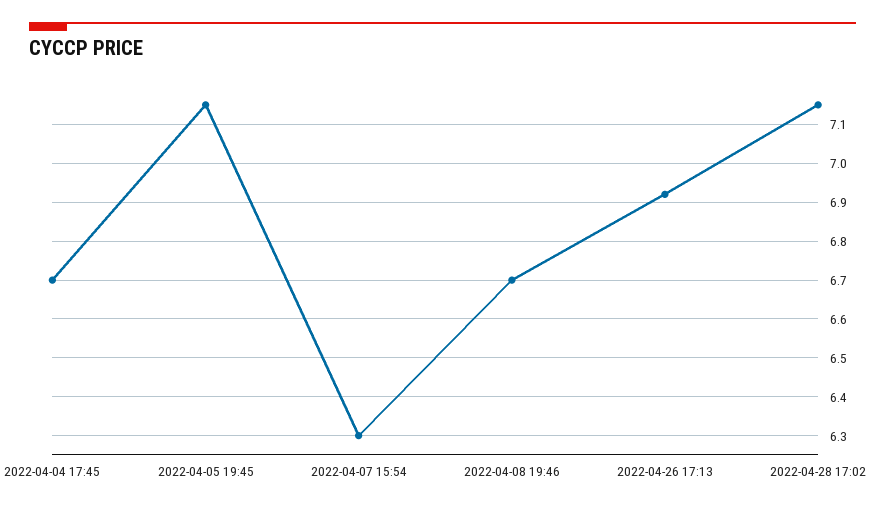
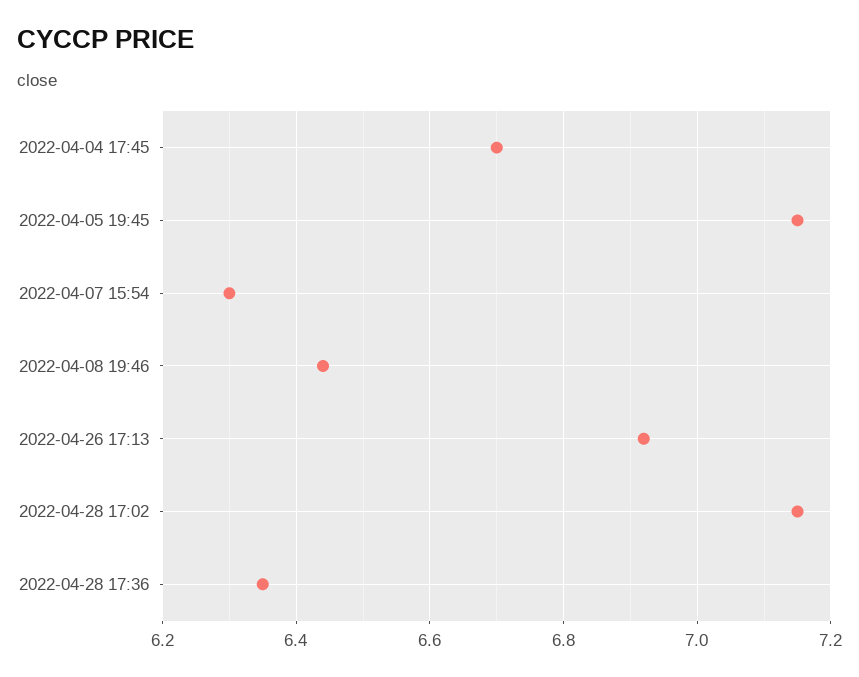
2022-04-08 19:46: 6.7 -> 6.45
2022-04-28 17:36: none -> 6.35

